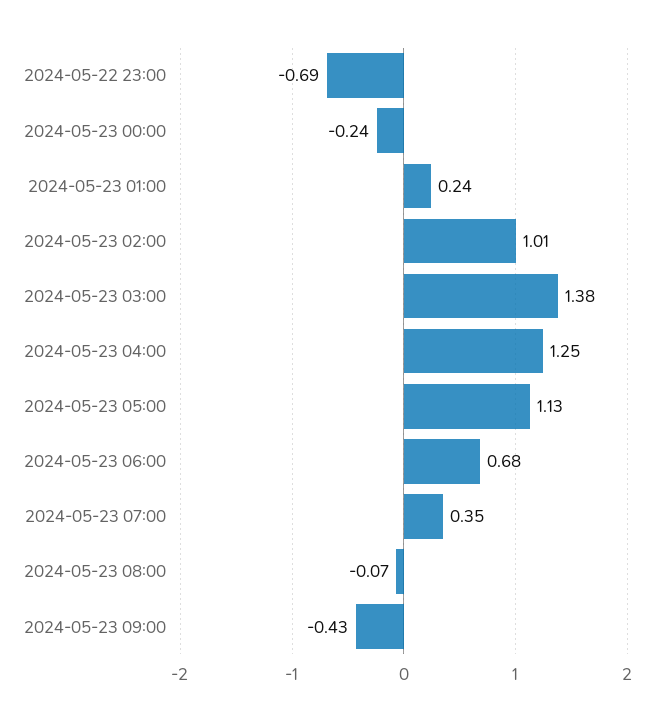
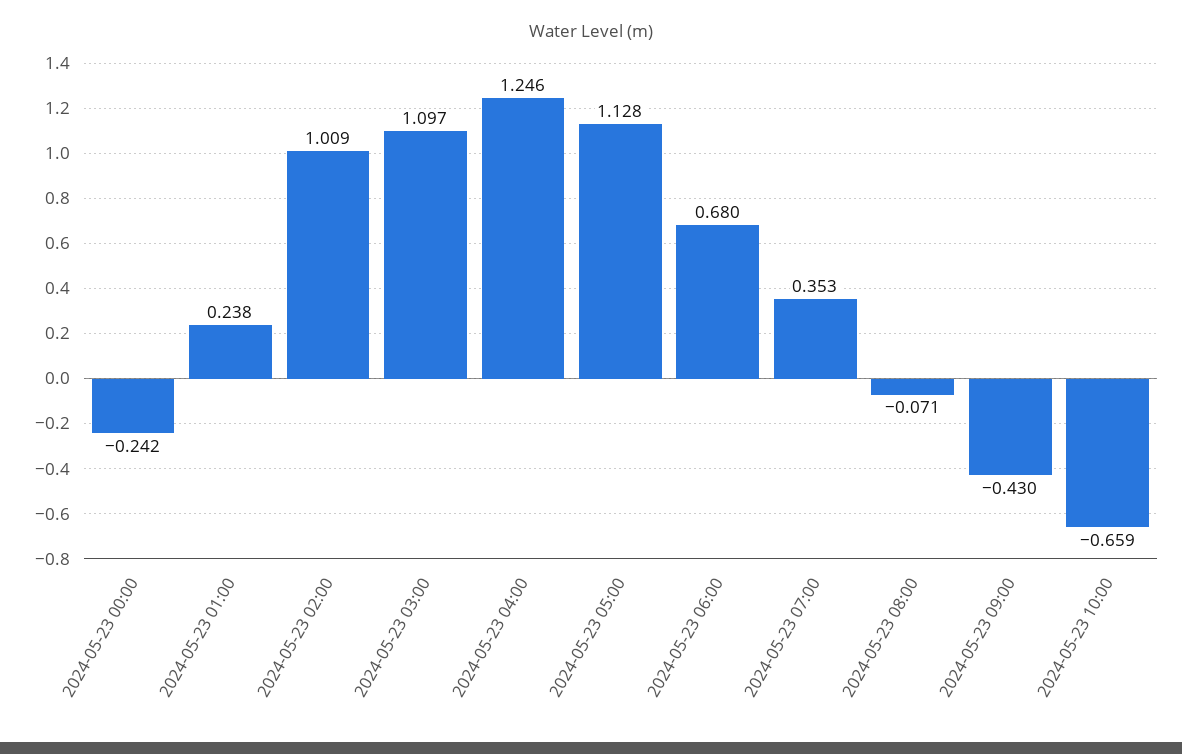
2024-05-22 23:00: -0.69 -> none
2024-05-23 03:00: 1.38 -> 1.097
2024-05-23 10:00: none -> -0.659

